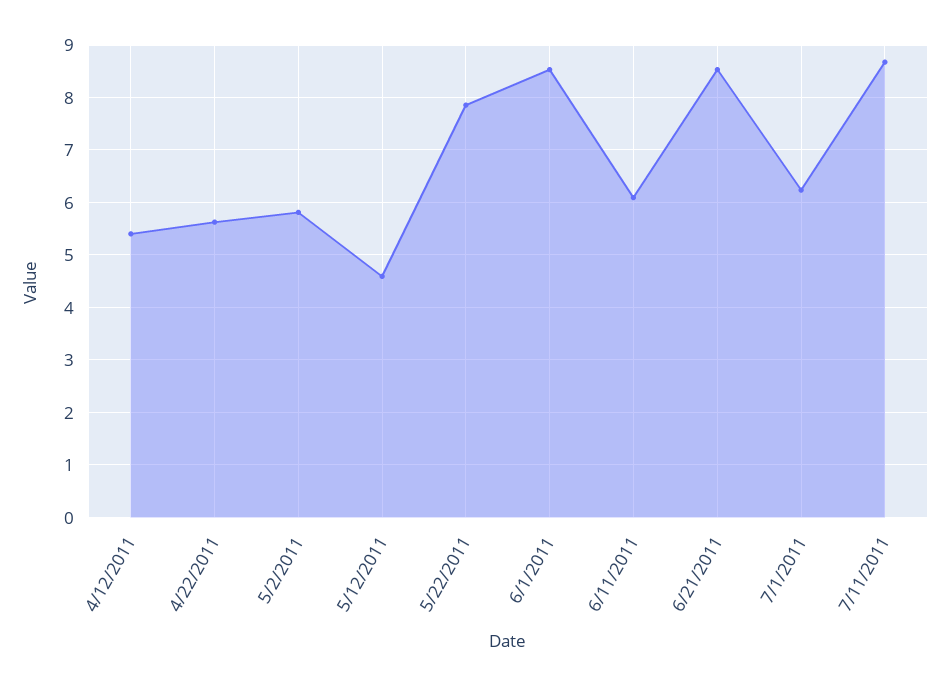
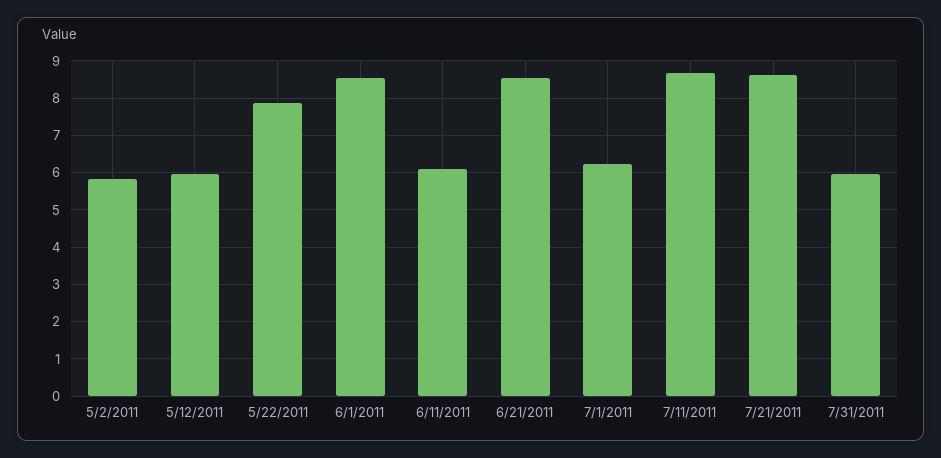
4/12/2011: 5.4 -> none
4/22/2011: 5.6 -> none
5/12/2011: 4.6 -> 6
7/21/2011: none -> 8.6
7/31/2011: none -> 6

